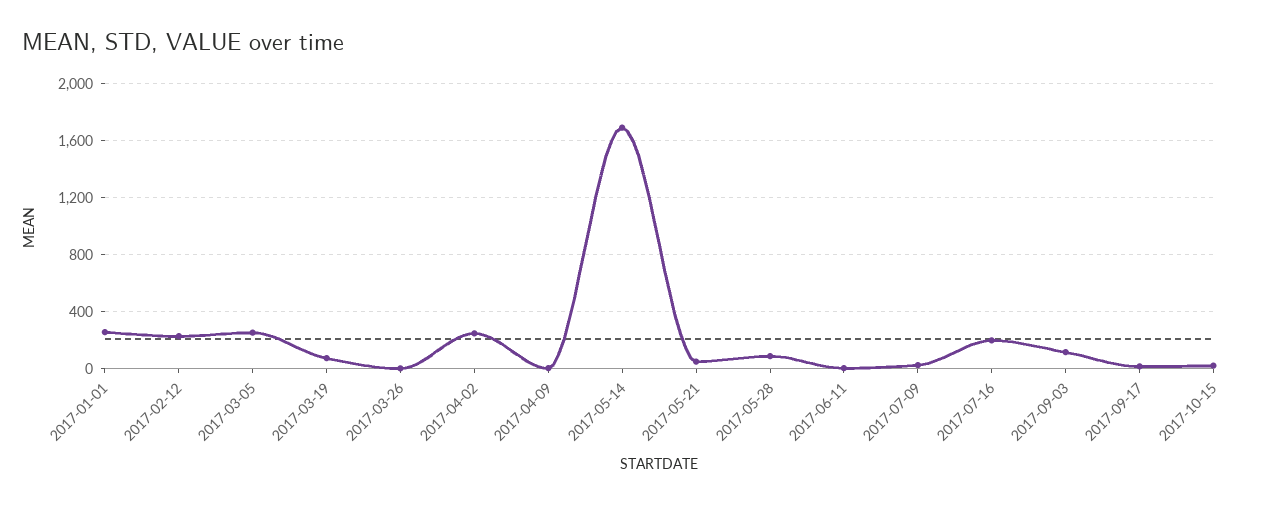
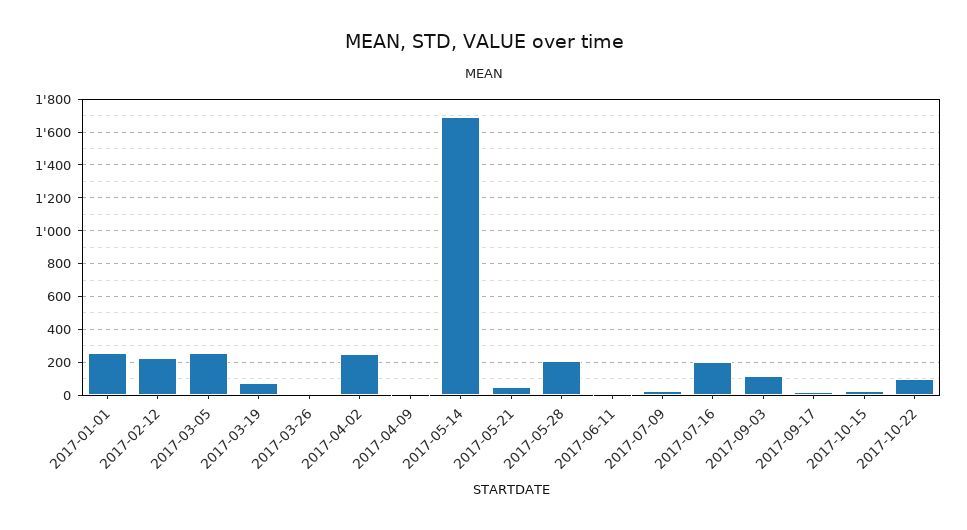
2017-05-28: 100 -> 200
2017-10-22: none -> 100

